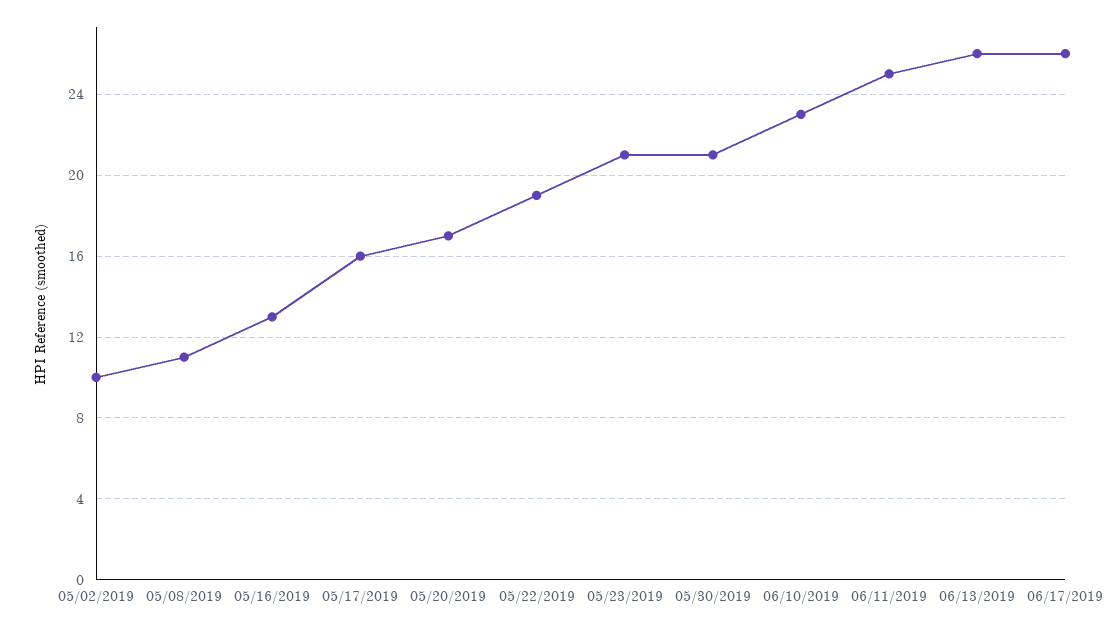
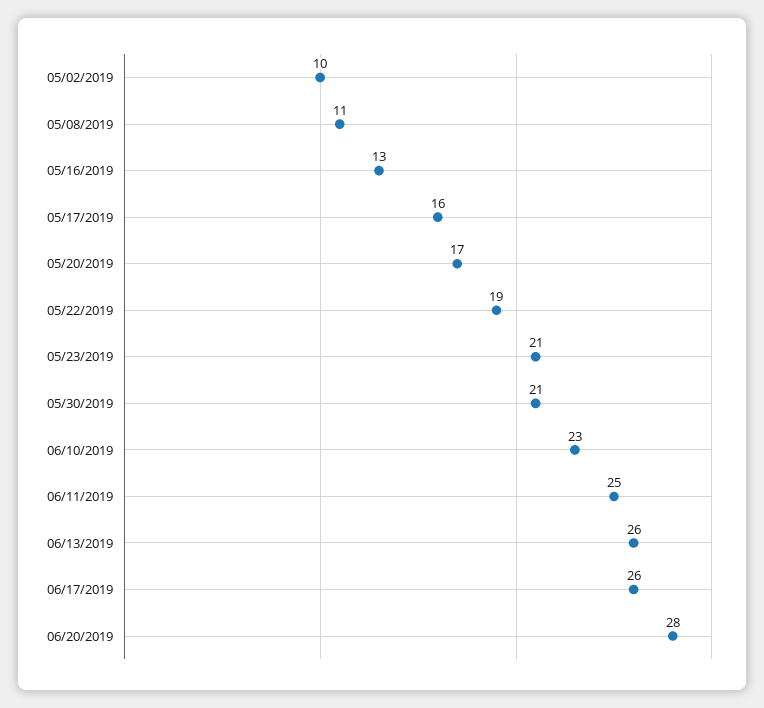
06/20/2019: none -> 28

